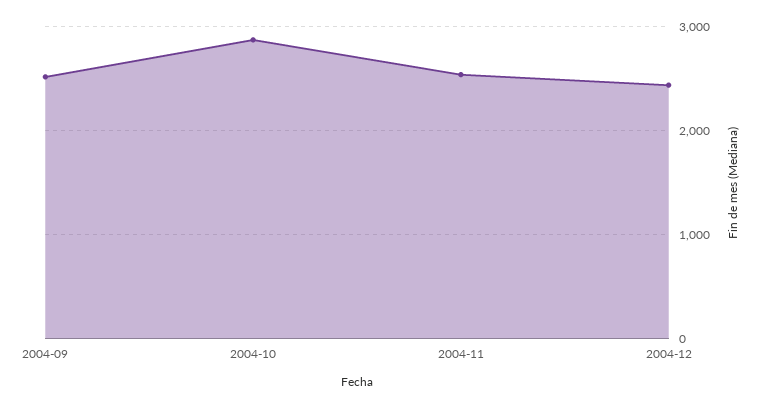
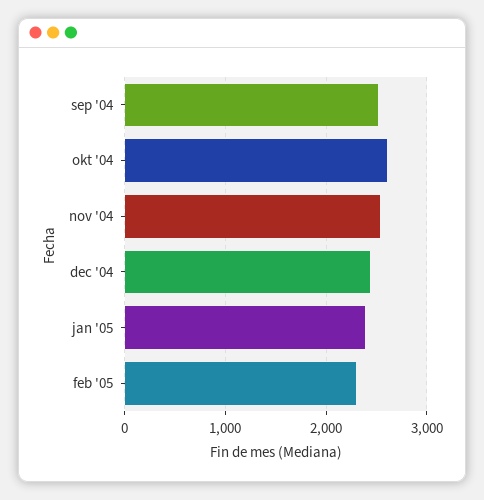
2004-10: 2900 -> 2600
jan '05: none -> 2400
feb '05: none -> 2300

